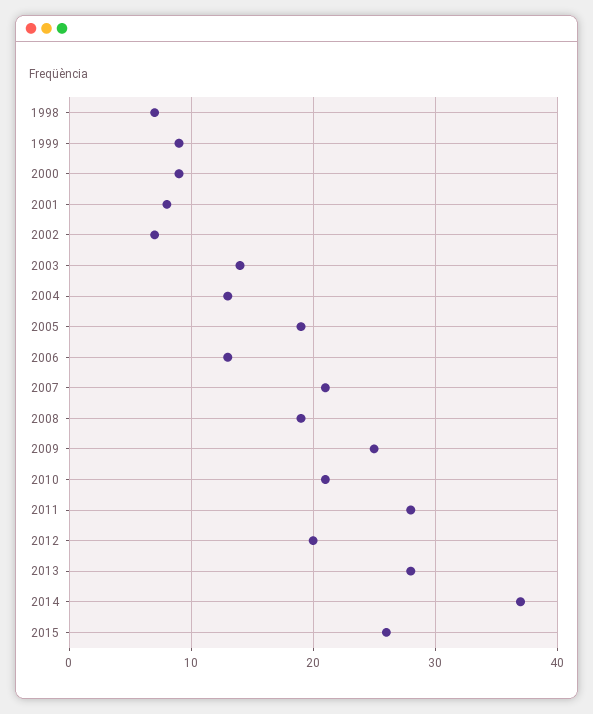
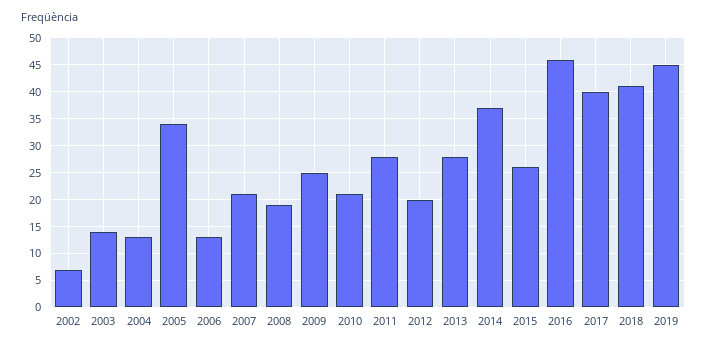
1998: 7 -> none
1999: 9 -> none
2000: 9 -> none
2001: 8 -> none
2005: 19 -> 35
2016: none -> 45
2017: none -> 40
2018: none -> 40
2019: none -> 45

